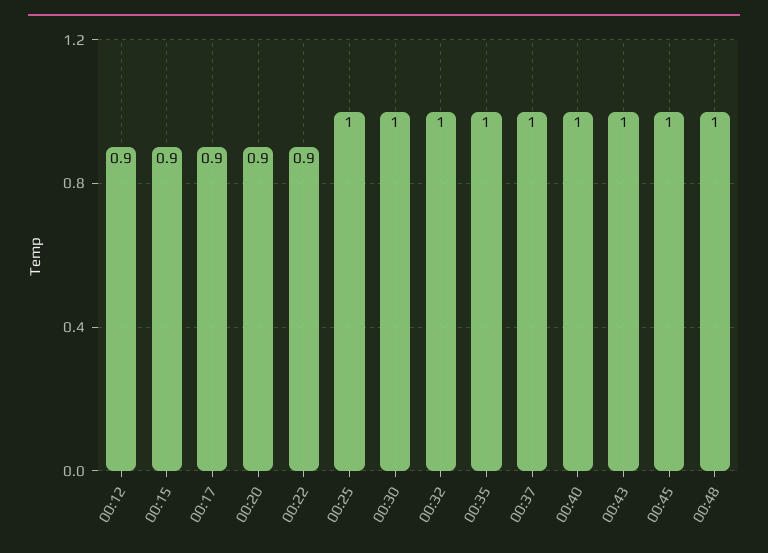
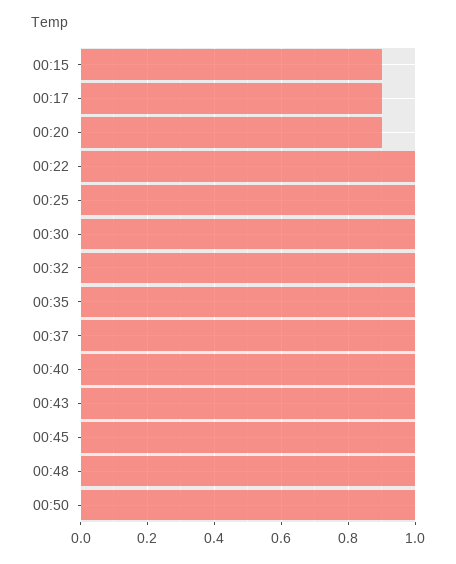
00:12: 0.9 -> none
00:22: 0.9 -> 1
00:50: none -> 1

